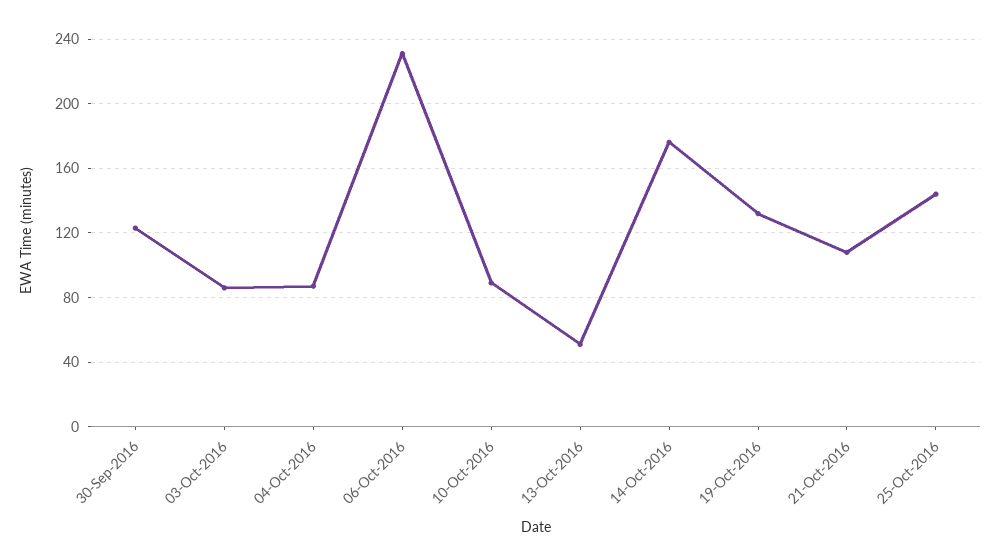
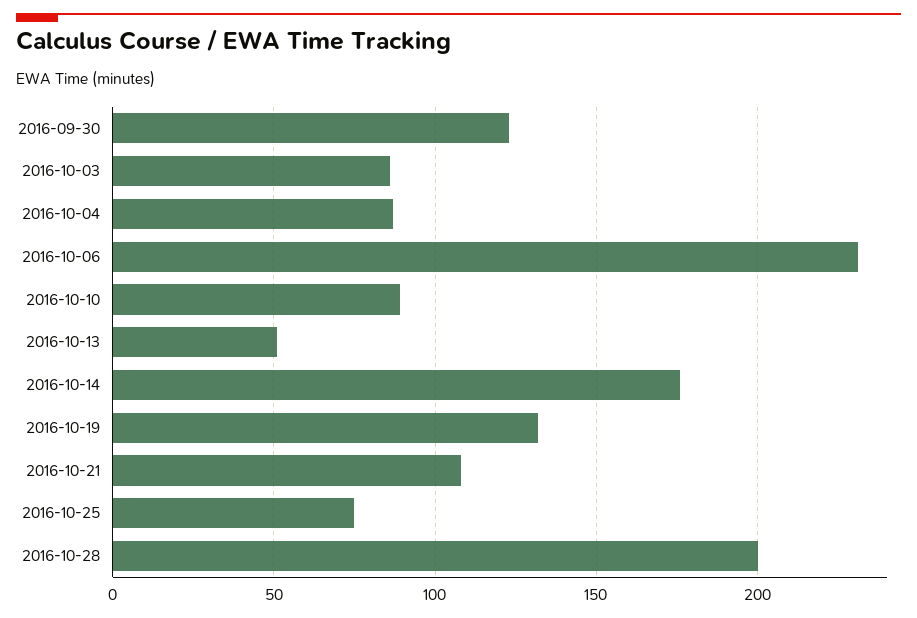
25-Oct-2016: 145 -> 75
2016-10-28: none -> 200

